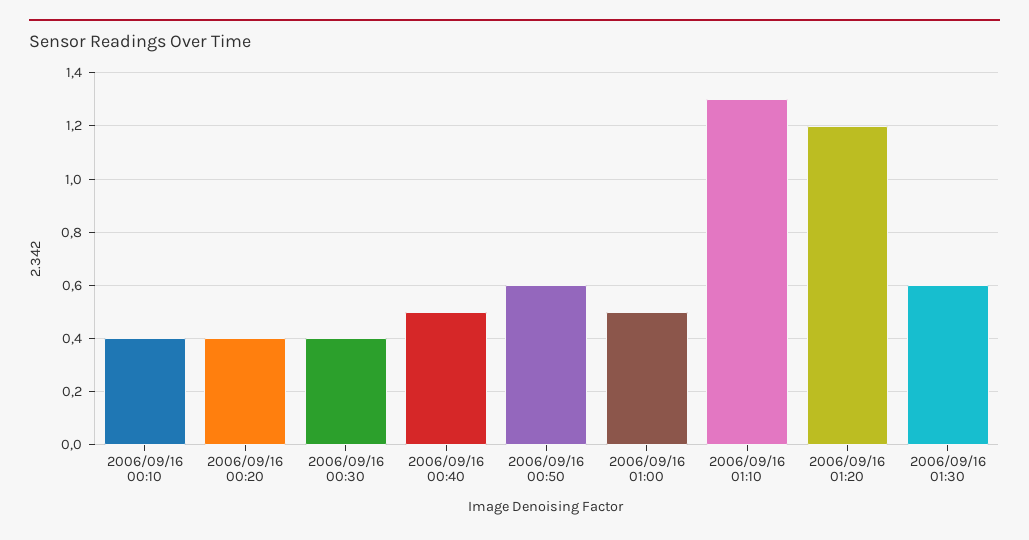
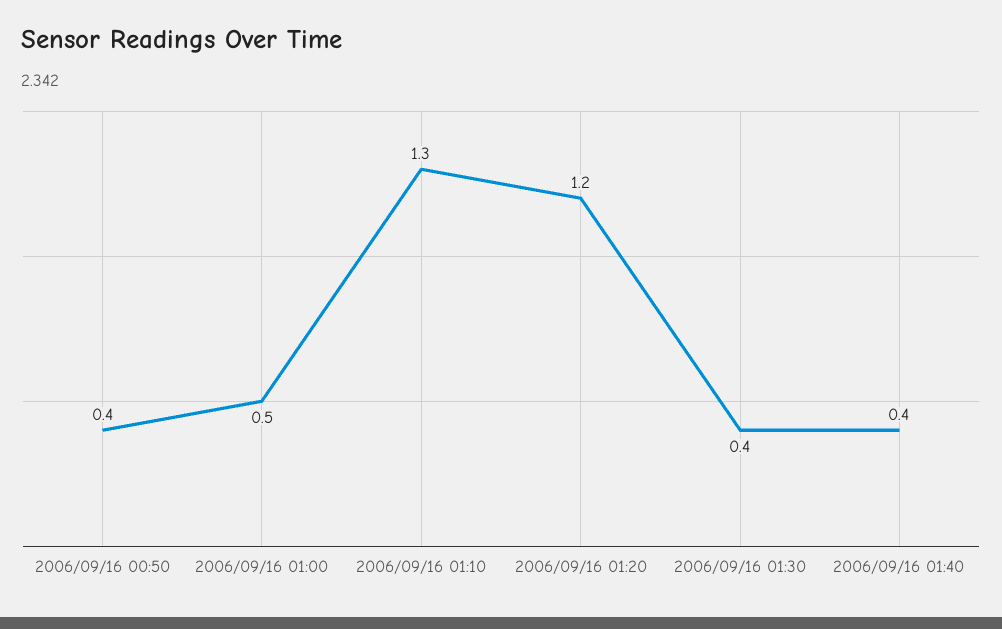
2006/09/16 00:10: 0.4 -> none
2006/09/16 00:20: 0.4 -> none
2006/09/16 00:30: 0.4 -> none
2006/09/16 00:40: 0.5 -> none
2006/09/16 00:50: 0.6 -> 0.4
2006/09/16 01:30: 0.6 -> 0.4
2006/09/16 01:40: none -> 0.4

